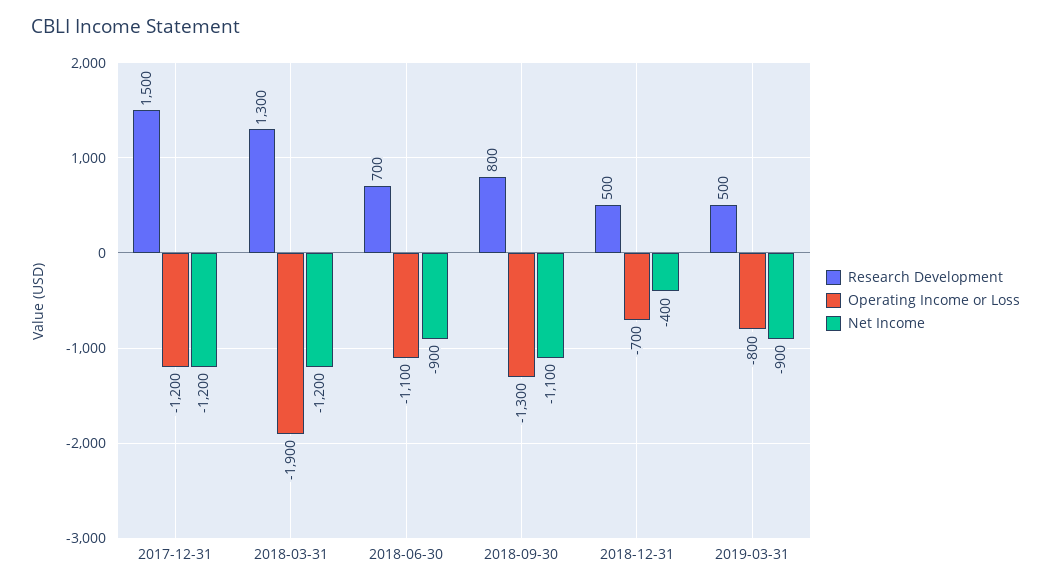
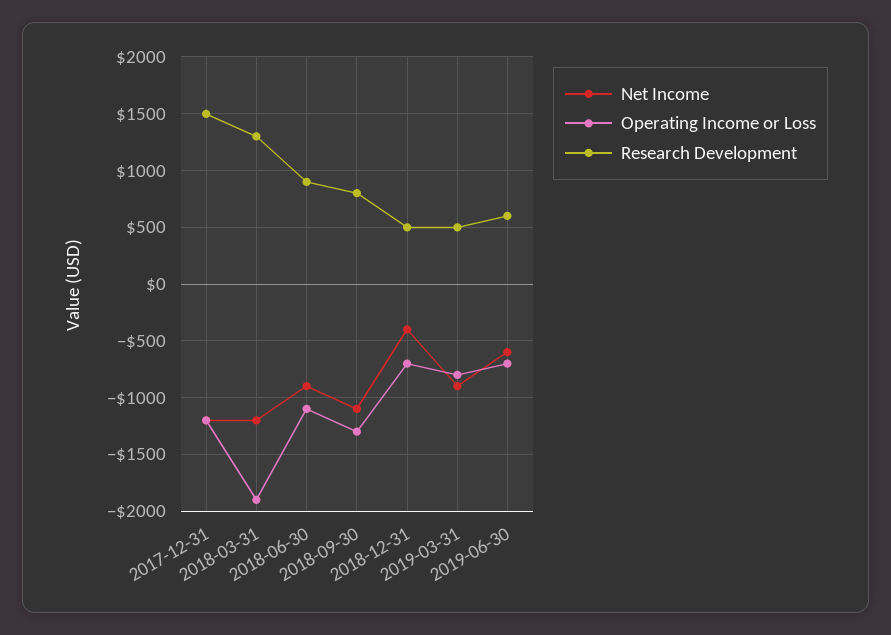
Research Development, 2018-06-30: 700 -> 900
Net Income, 2019-06-30: none -> -600
Operating Income or Loss, 2019-06-30: none -> -700
Research Development, 2019-06-30: none -> 600

